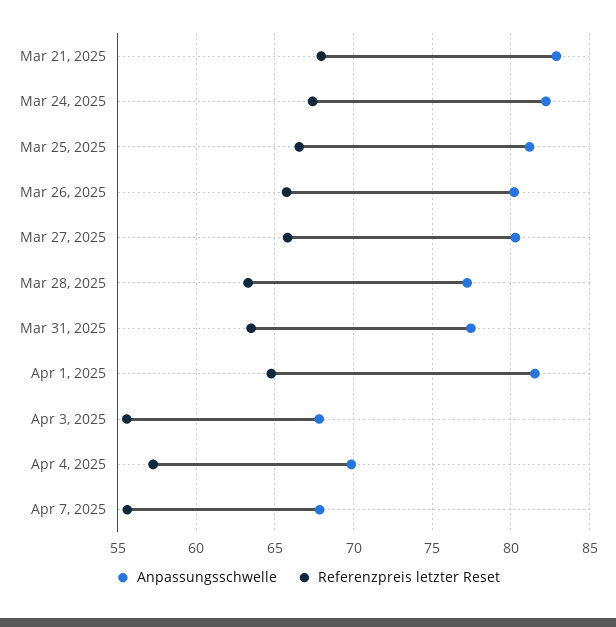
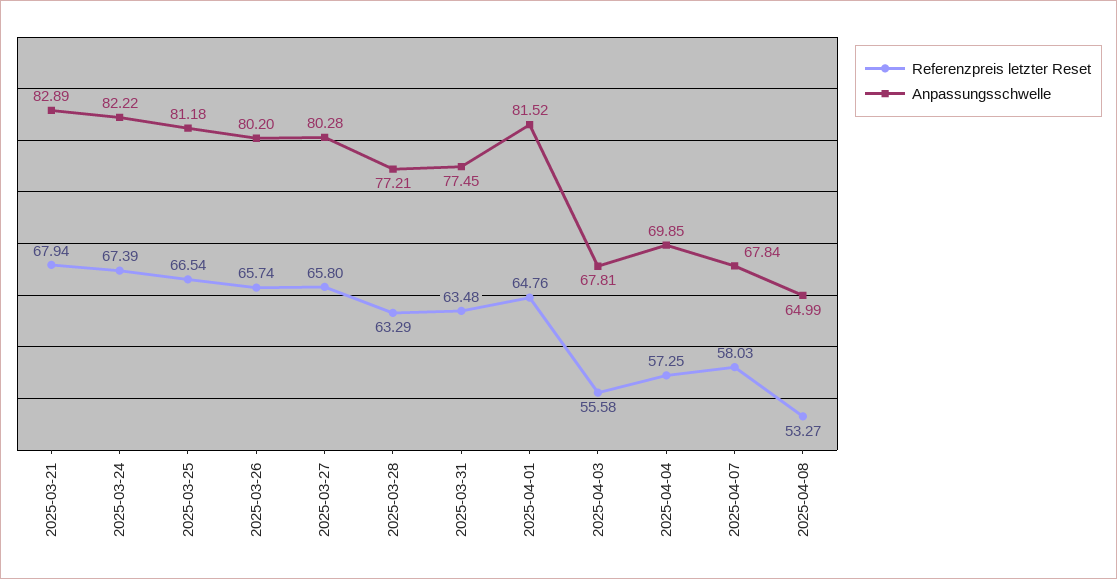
Referenzpreis letzter Reset, Apr 7, 2025: 55.5 -> 58.03
Referenzpreis letzter Reset, 2025-04-08: none -> 53.27
Anpassungsschwelle, 2025-04-08: none -> 64.99

